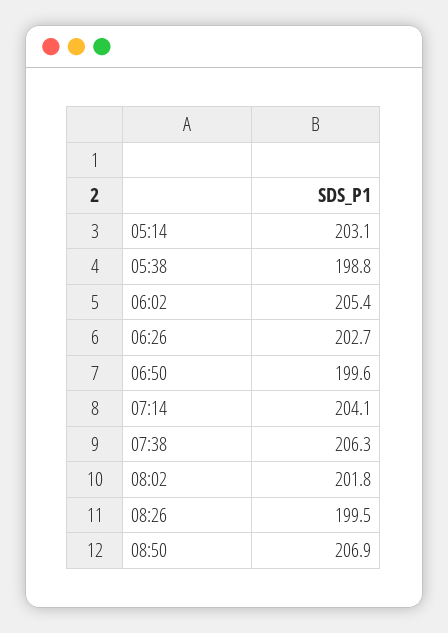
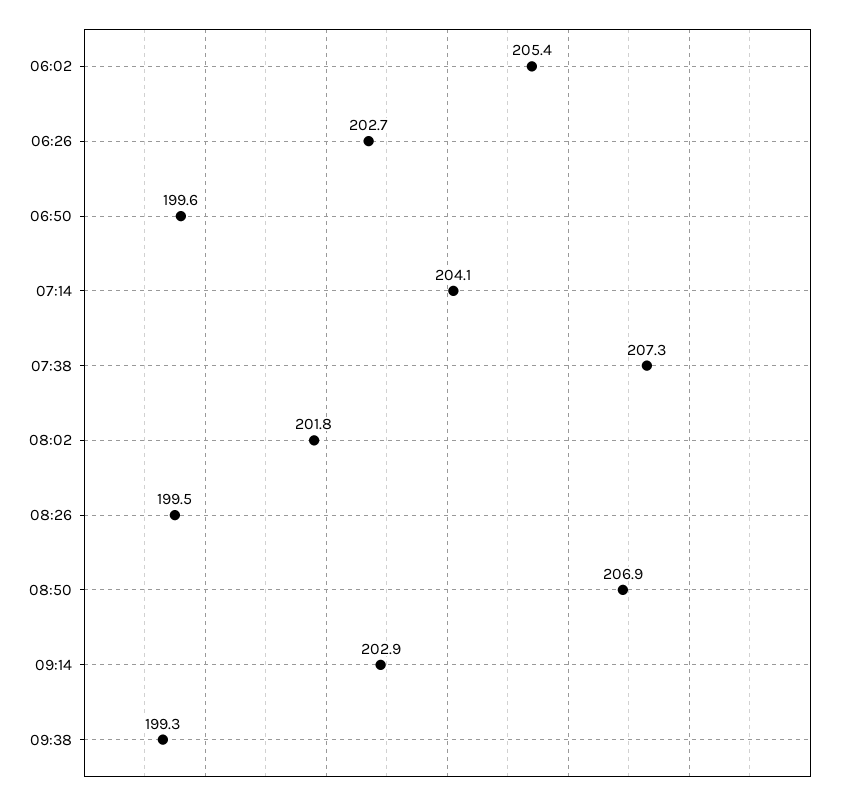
05:14: 203.1 -> none
05:38: 198.8 -> none
07:38: 206.3 -> 207.3
09:14: none -> 202.9
09:38: none -> 199.3

